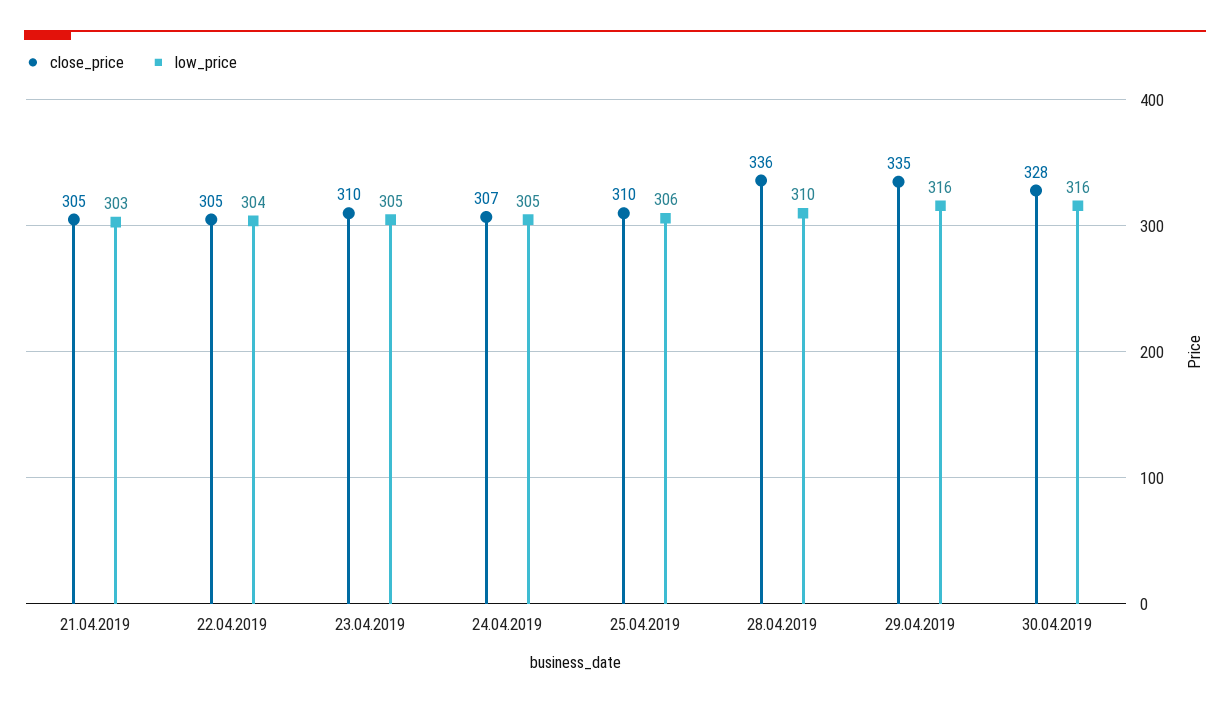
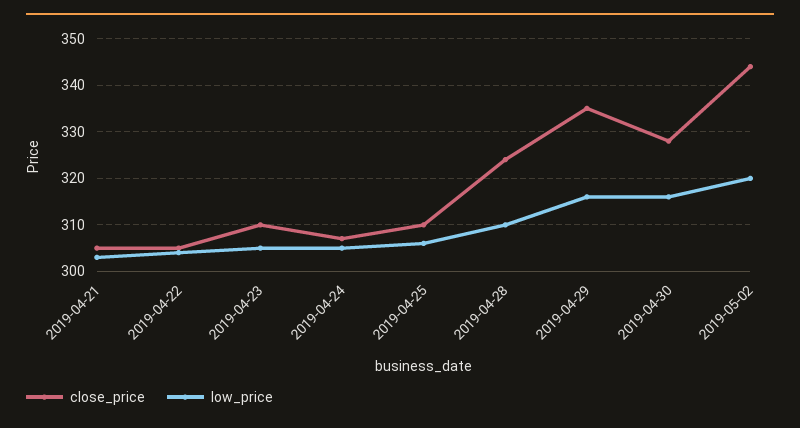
close_price, 28.04.2019: 336 -> 325
close_price, 2019-05-02: none -> 345
low_price, 2019-05-02: none -> 320

